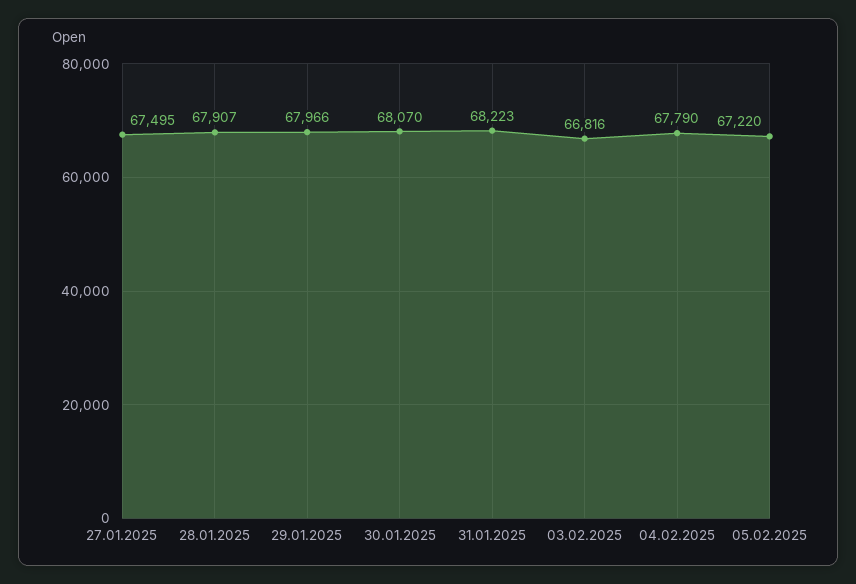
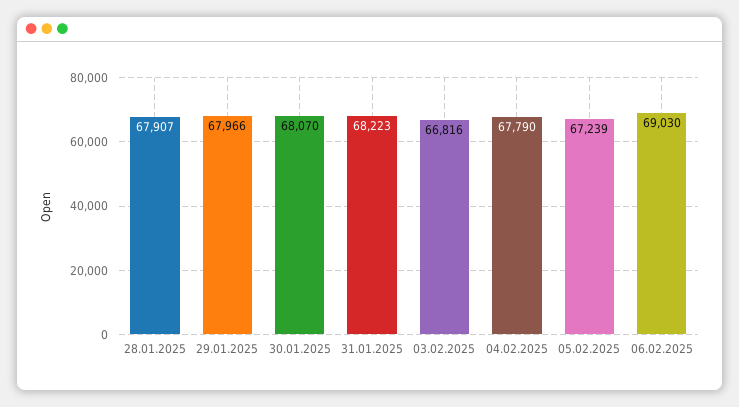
27.01.2025: 67495 -> none
05.02.2025: 67220 -> 67239
06.02.2025: none -> 69030

